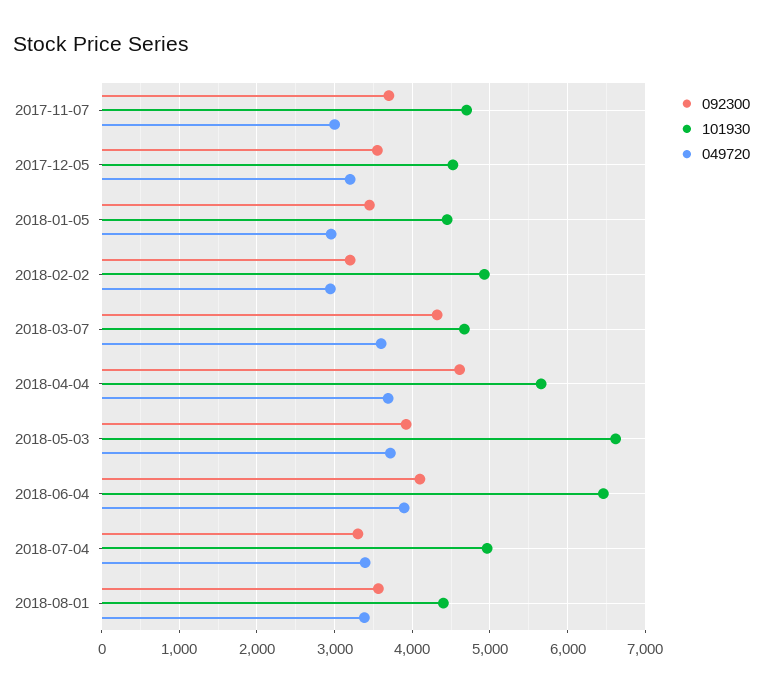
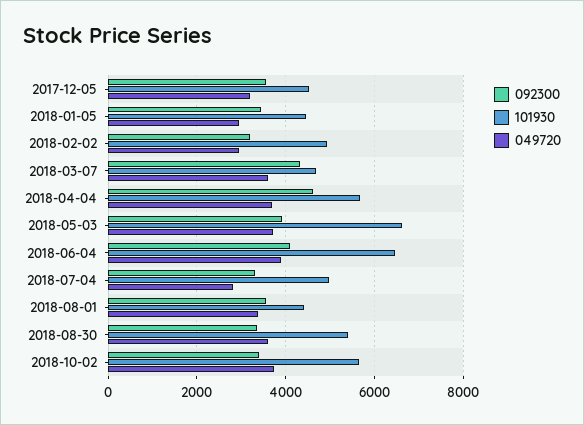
092300, 2017-11-07: 3700 -> none
101930, 2017-11-07: 4700 -> none
049720, 2017-11-07: 3000 -> none
049720, 2018-07-04: 3400 -> 2800
092300, 2018-08-30: none -> 3400
101930, 2018-08-30: none -> 5400
049720, 2018-08-30: none -> 3600
092300, 2018-10-02: none -> 3400
101930, 2018-10-02: none -> 5600
049720, 2018-10-02: none -> 3800

